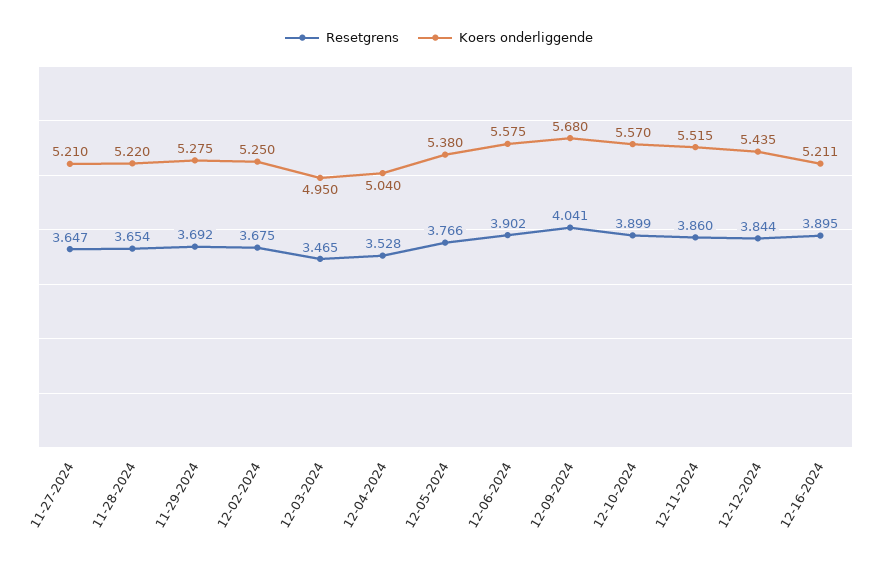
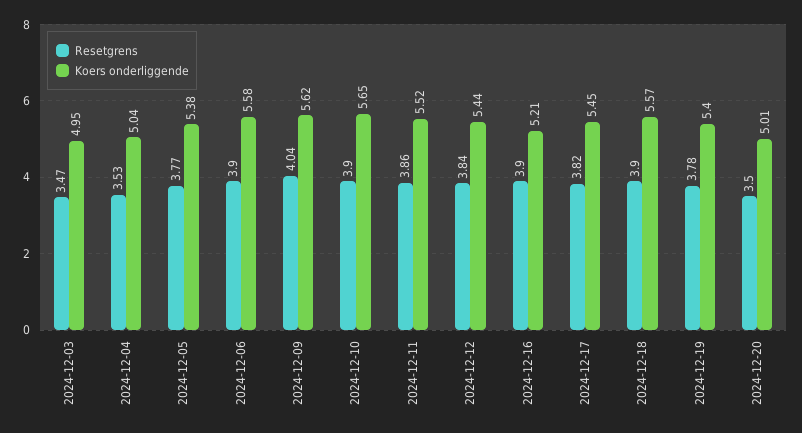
Resetgrens, 11-27-2024: 3.647 -> none
Koers onderliggende, 11-27-2024: 5.21 -> none
Resetgrens, 11-28-2024: 3.654 -> none
Koers onderliggende, 11-28-2024: 5.22 -> none
Resetgrens, 11-29-2024: 3.692 -> none
Koers onderliggende, 11-29-2024: 5.275 -> none
Resetgrens, 12-02-2024: 3.675 -> none
Koers onderliggende, 12-02-2024: 5.25 -> none
Koers onderliggende, 12-09-2024: 5.68 -> 5.62
Koers onderliggende, 12-10-2024: 5.57 -> 5.65
Resetgrens, 2024-12-17: none -> 3.82
Koers onderliggende, 2024-12-17: none -> 5.45
Resetgrens, 2024-12-18: none -> 3.9
Koers onderliggende, 2024-12-18: none -> 5.57
Resetgrens, 2024-12-19: none -> 3.78
Koers onderliggende, 2024-12-19: none -> 5.4
Resetgrens, 2024-12-20: none -> 3.5
Koers onderliggende, 2024-12-20: none -> 5.01

